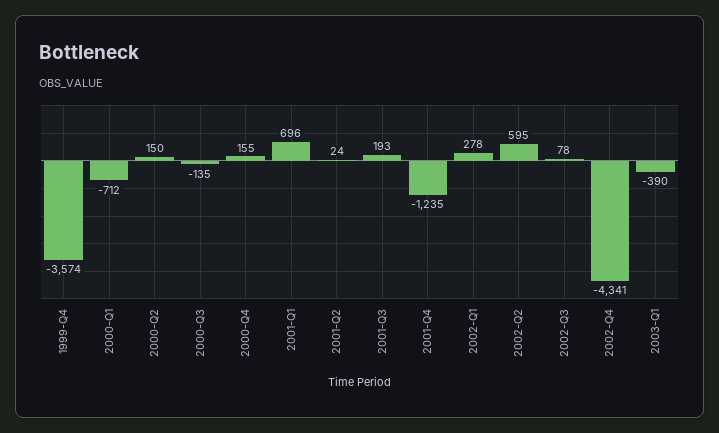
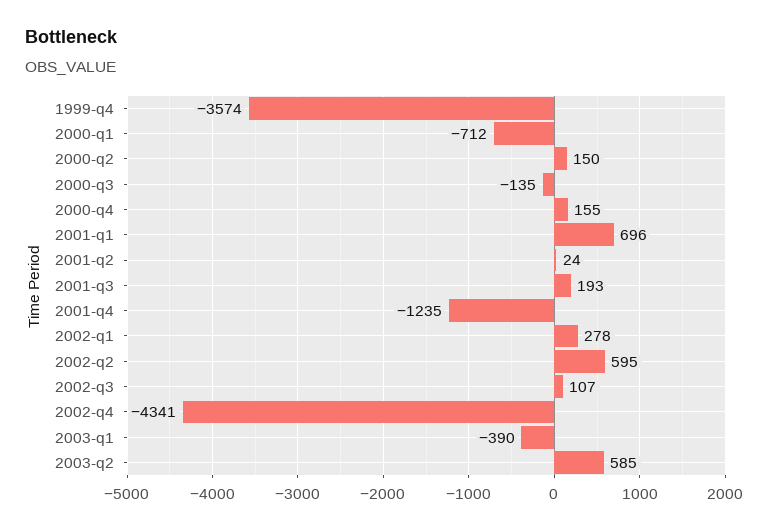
2002-Q3: 78 -> 107
2003-q2: none -> 585

